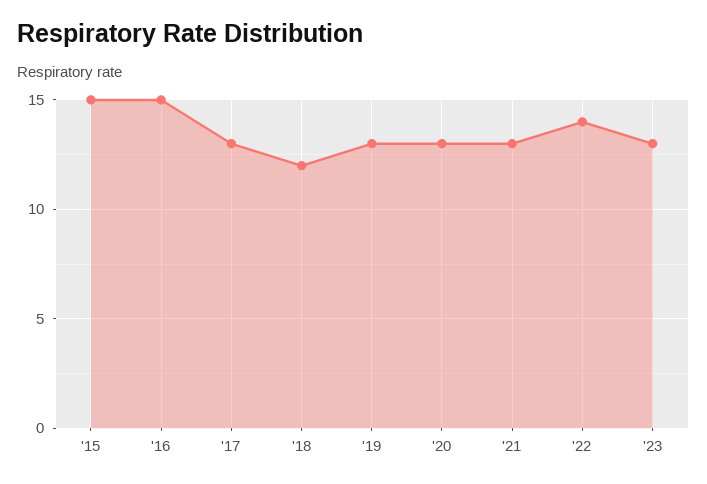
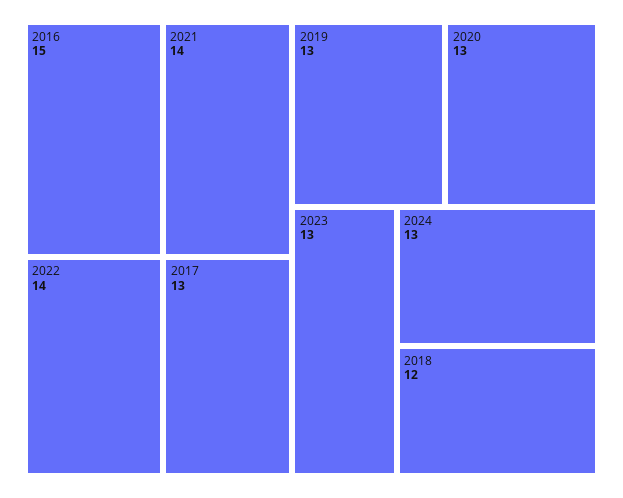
'15: 15 -> none
'21: 13 -> 14
2024: none -> 13

